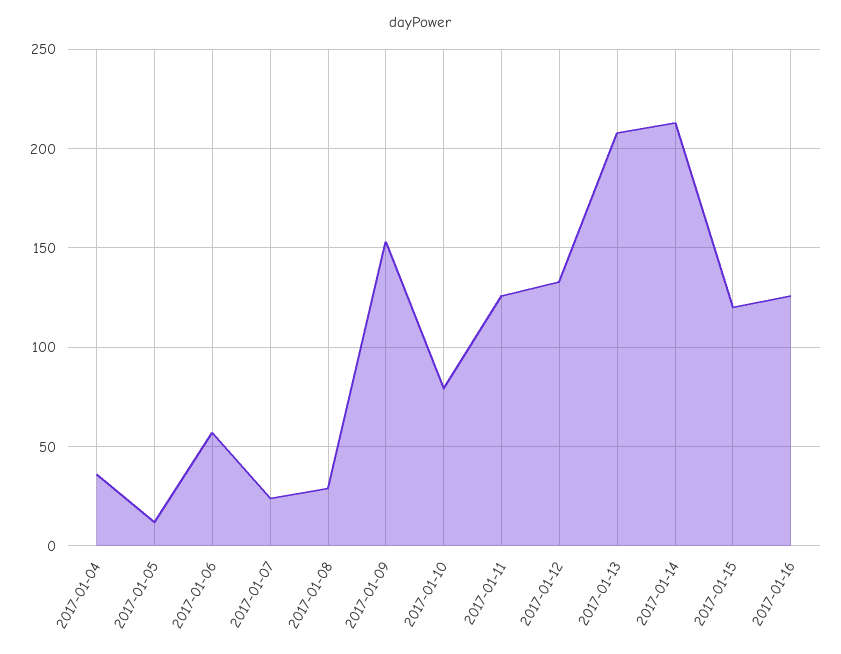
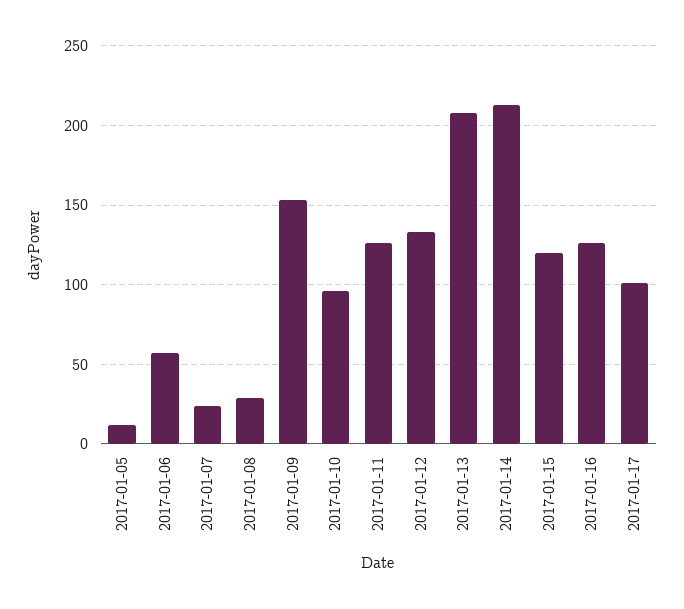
2017-01-04: 35 -> none
2017-01-10: 80 -> 95
2017-01-17: none -> 100

